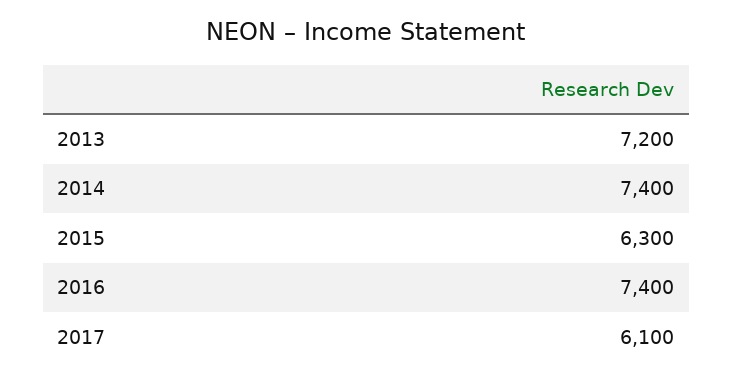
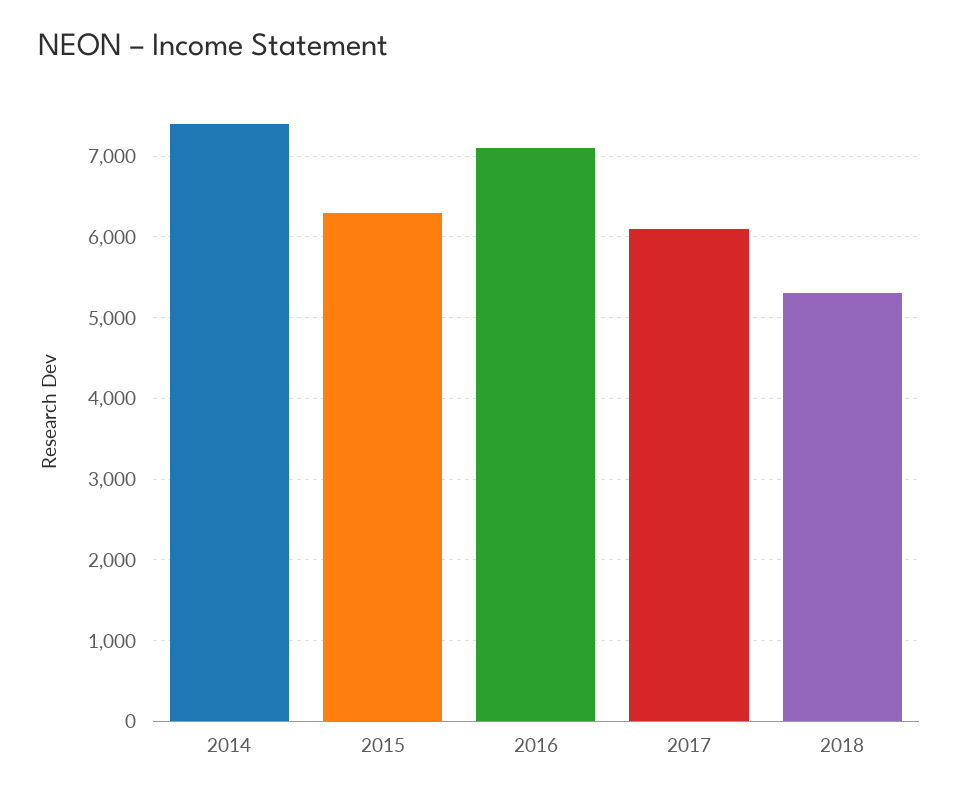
2013: 7200 -> none
2016: 7400 -> 7100
2018: none -> 5300

